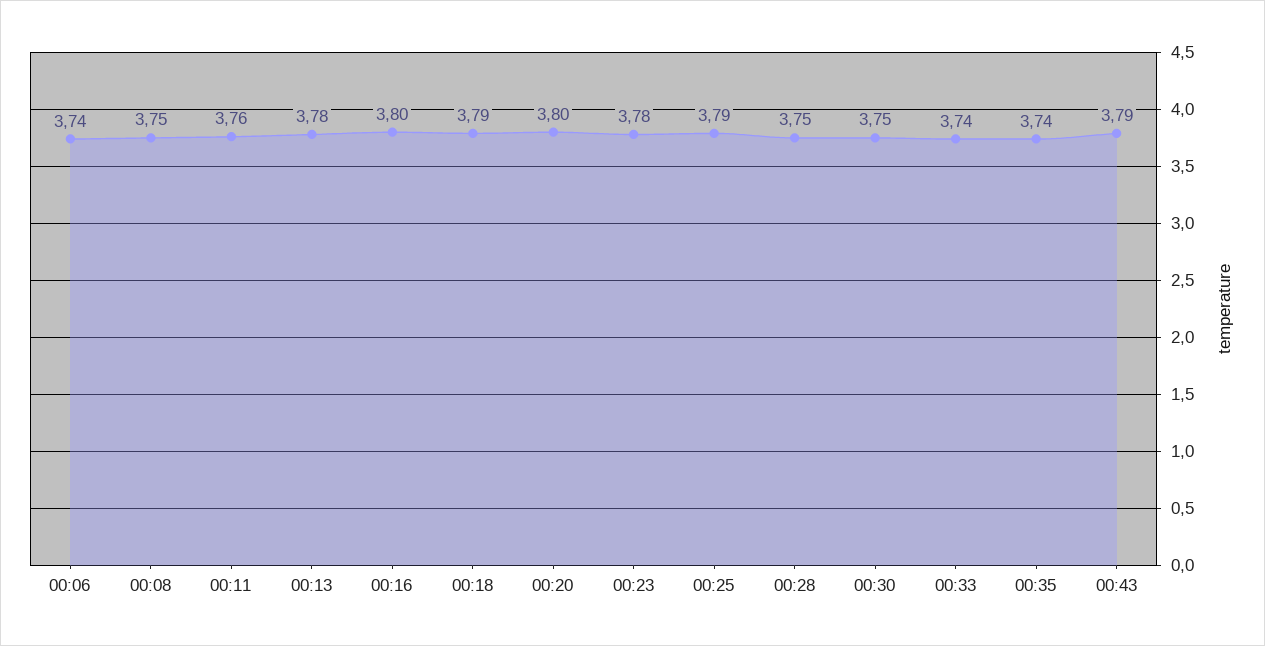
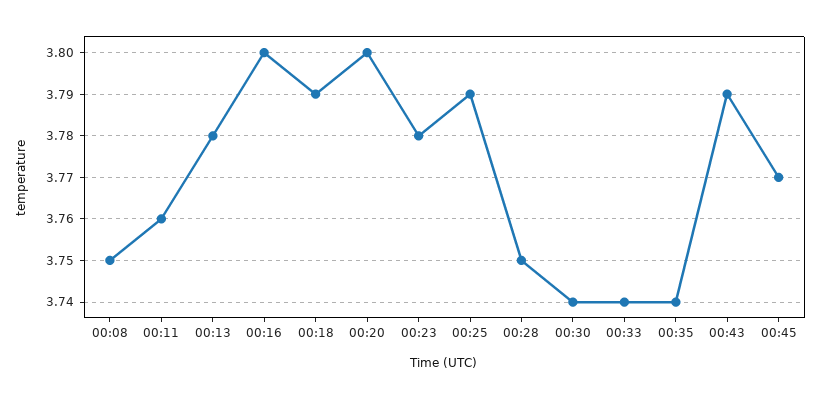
00:06: 3.74 -> none
00:30: 3.75 -> 3.74
00:45: none -> 3.77

